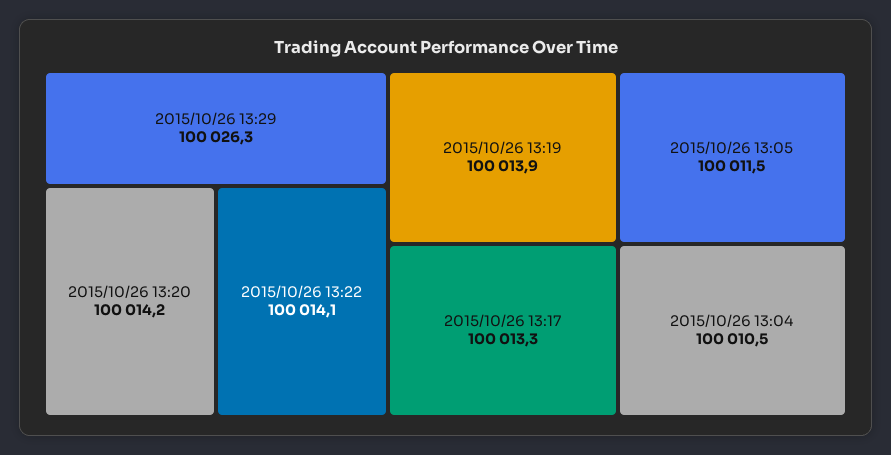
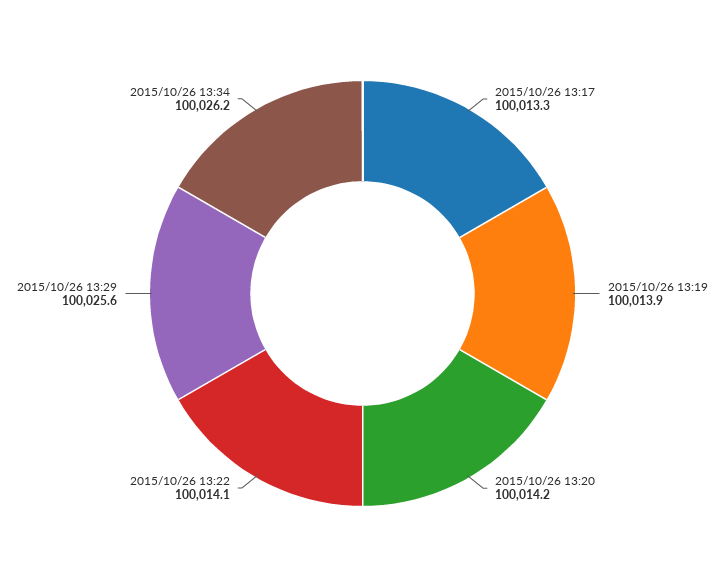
2015/10/26 13:29: 100026.3 -> 100025.6
2015/10/26 13:05: 100011.5 -> none
2015/10/26 13:04: 100010.5 -> none
2015/10/26 13:34: none -> 100026.2

